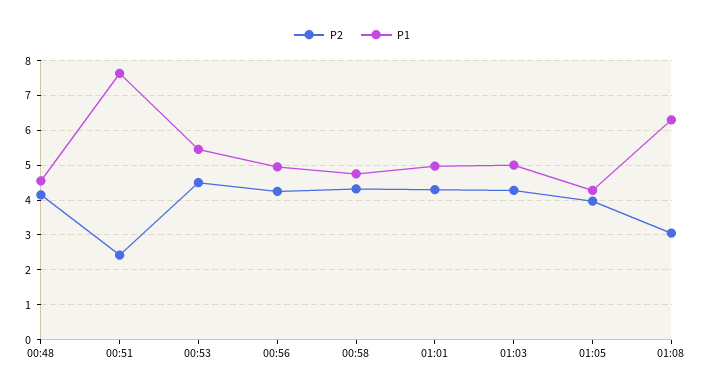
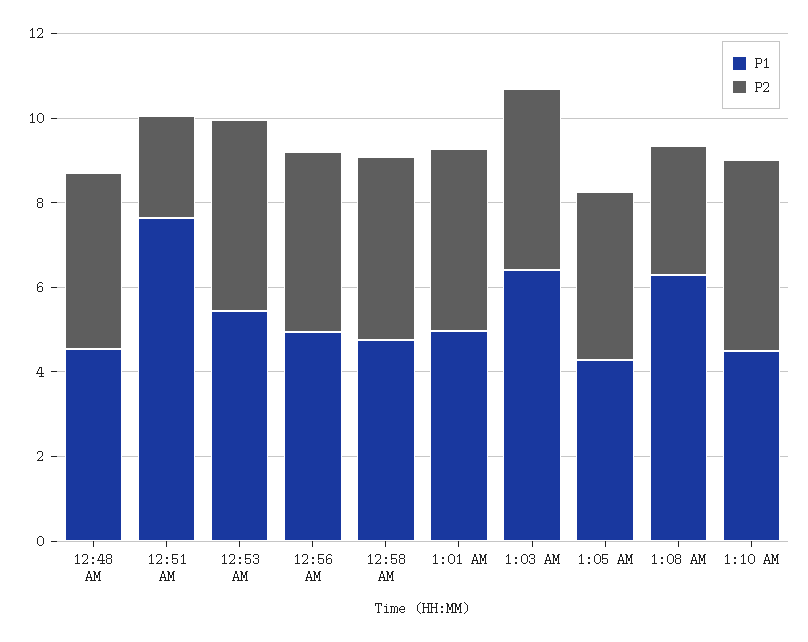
P1, 01:03: 5 -> 6.5
P1, 1:10 AM: none -> 4.5
P2, 1:10 AM: none -> 4.5

